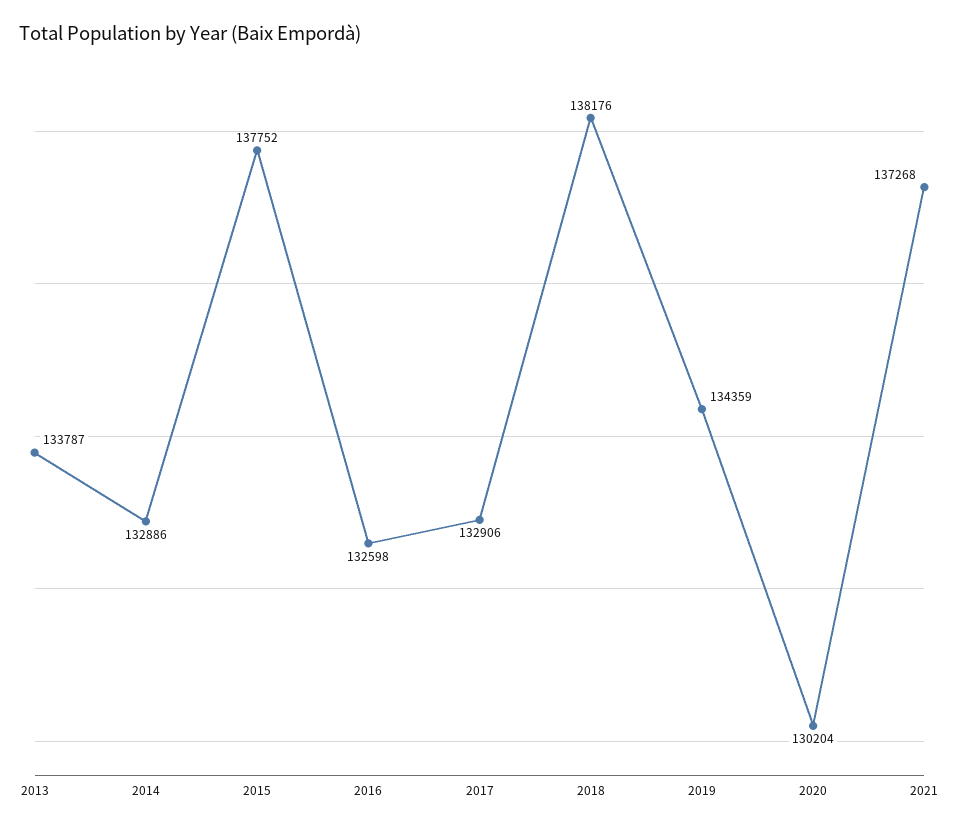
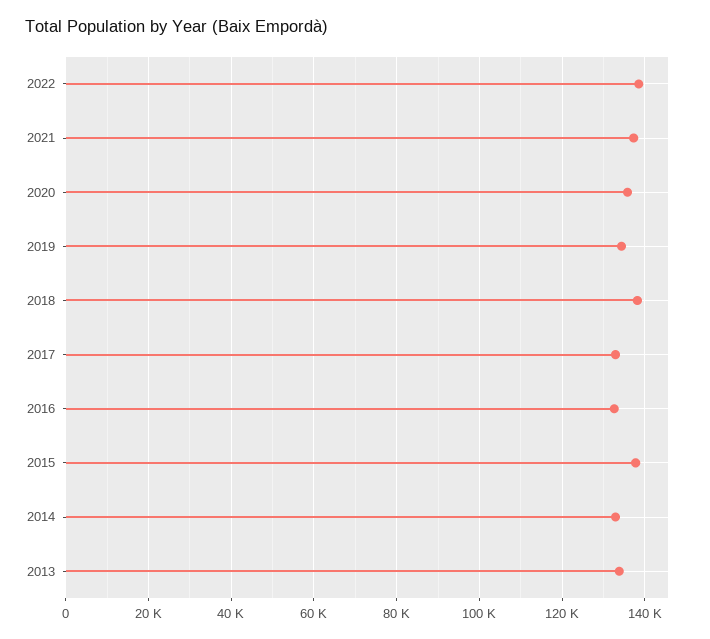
2020: 130204 -> 136000
2022: none -> 138000

